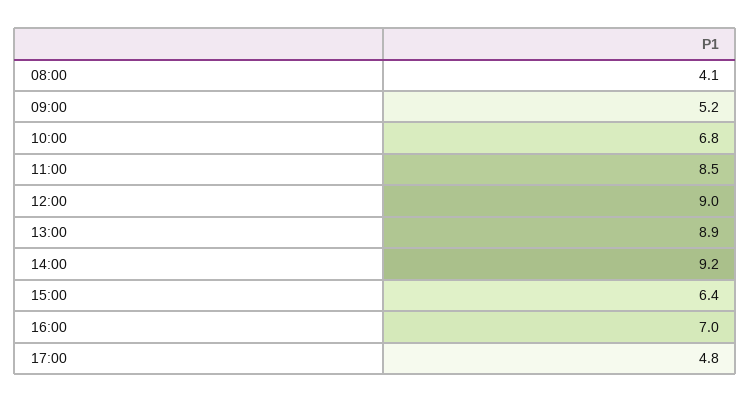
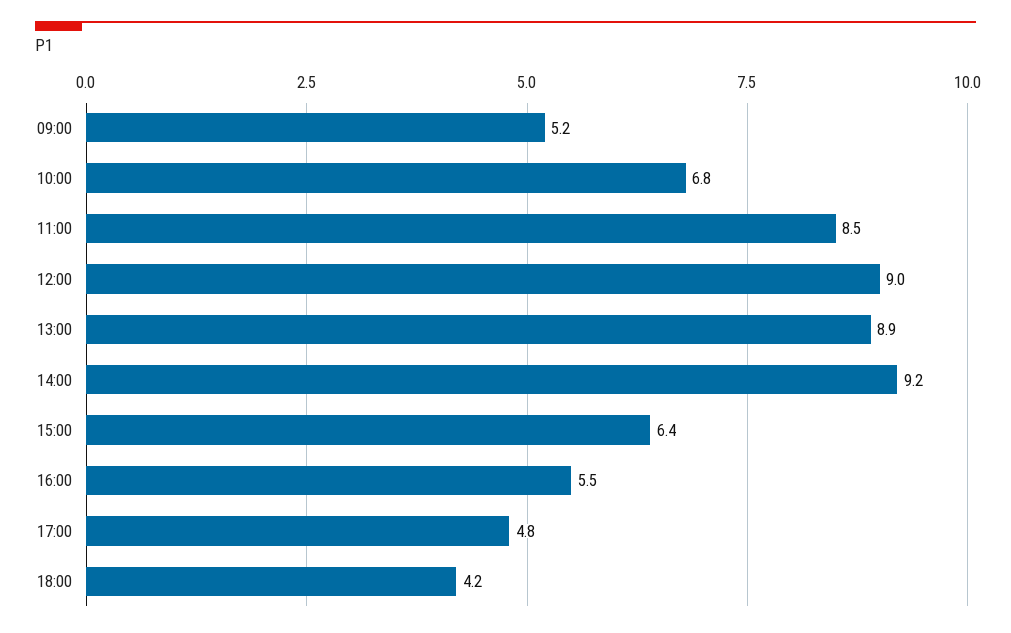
08:00: 4.1 -> none
16:00: 7 -> 5.5
18:00: none -> 4.2

